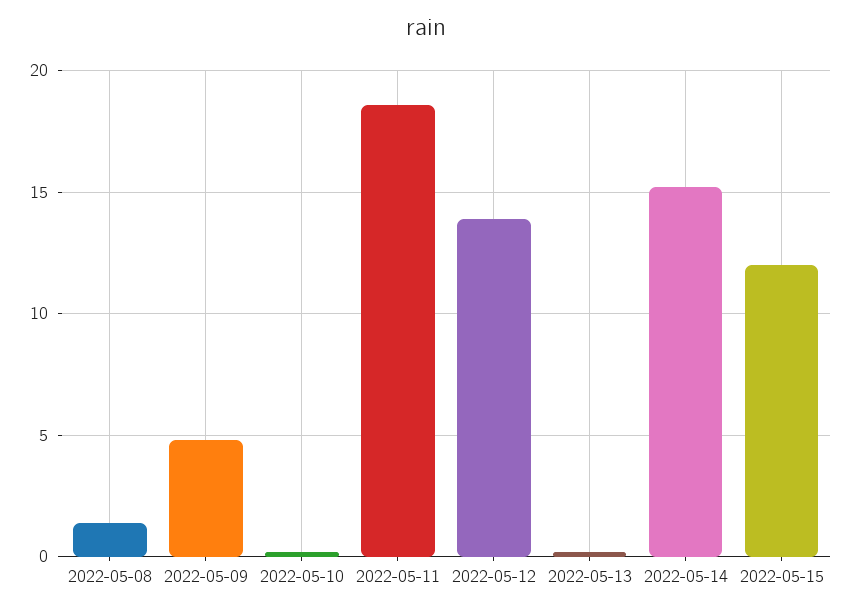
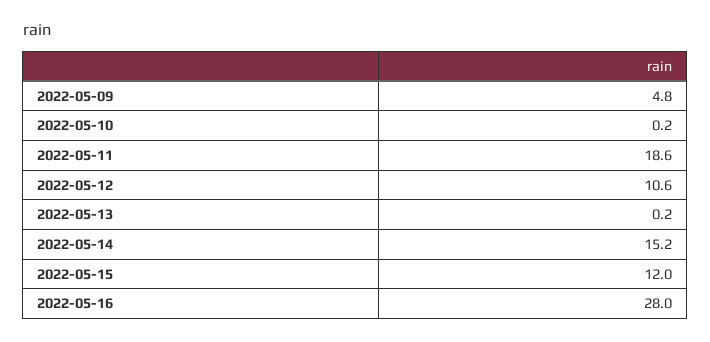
2022-05-08: 1.5 -> none
2022-05-12: 14 -> 10.6
2022-05-16: none -> 28

